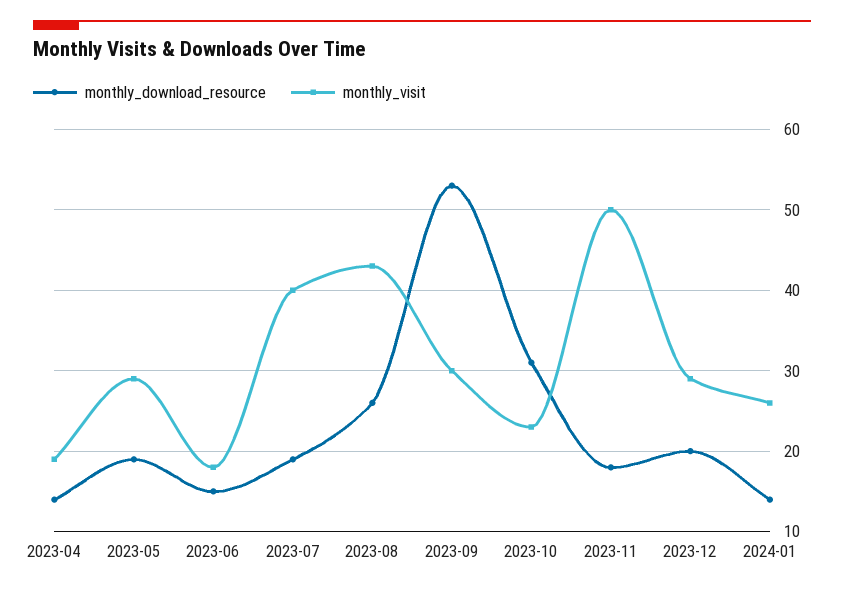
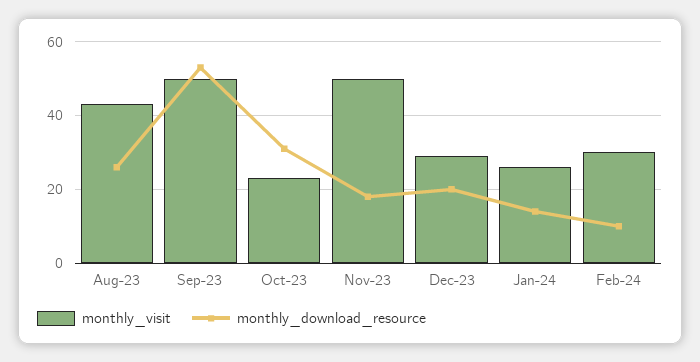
monthly_download_resource, 2023-04: 14 -> none
monthly_visit, 2023-04: 19 -> none
monthly_download_resource, 2023-05: 19 -> none
monthly_visit, 2023-05: 29 -> none
monthly_download_resource, 2023-06: 15 -> none
monthly_visit, 2023-06: 18 -> none
monthly_download_resource, 2023-07: 19 -> none
monthly_visit, 2023-07: 40 -> none
monthly_visit, 2023-09: 30 -> 50
monthly_visit, Feb-24: none -> 30
monthly_download_resource, Feb-24: none -> 10

